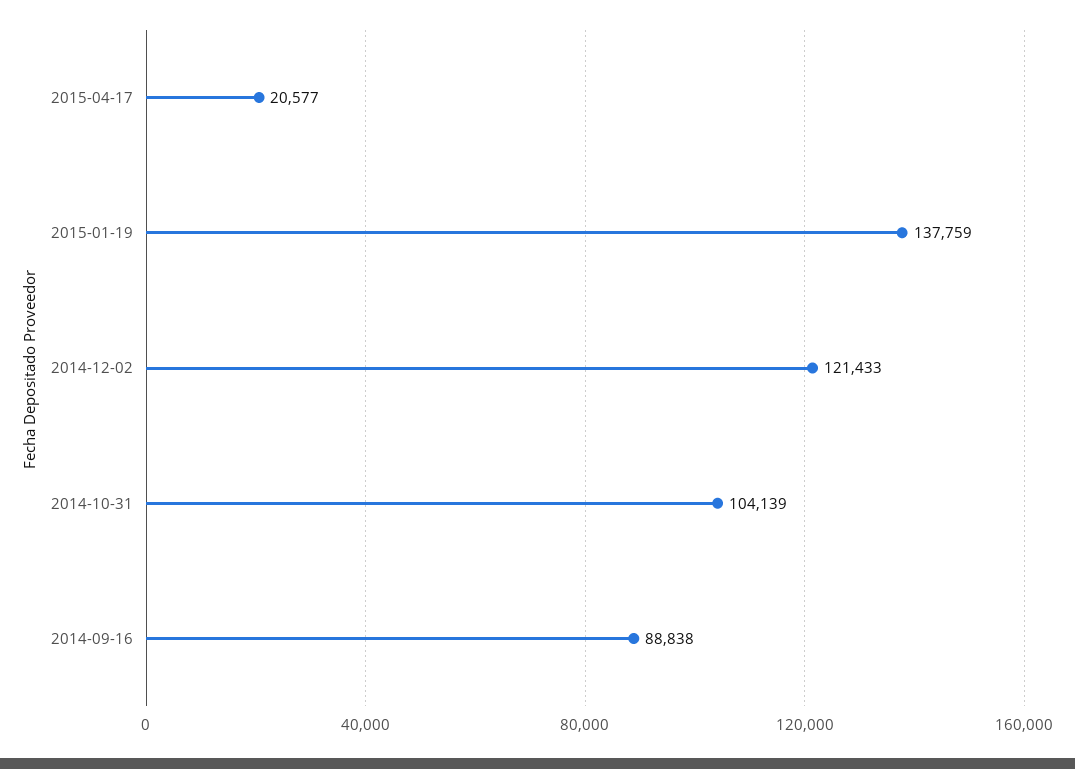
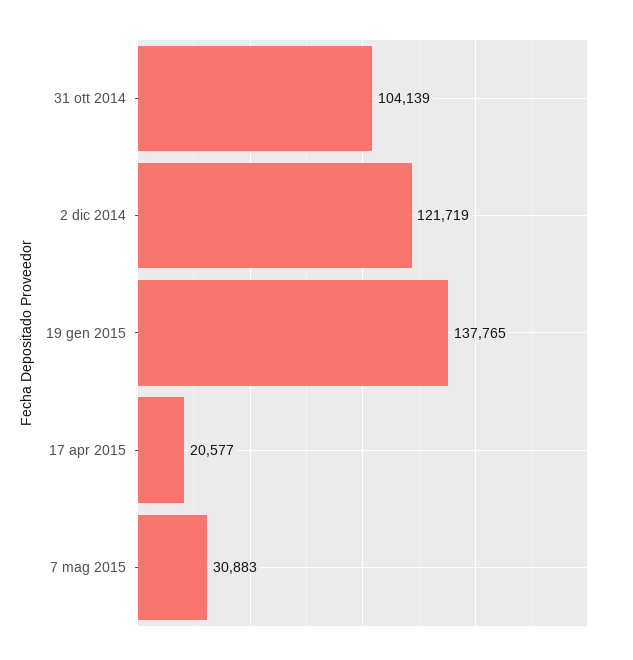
2015-01-19: 137759 -> 137765
2014-12-02: 121433 -> 121719
2014-09-16: 88838 -> none
7 mag 2015: none -> 30883

